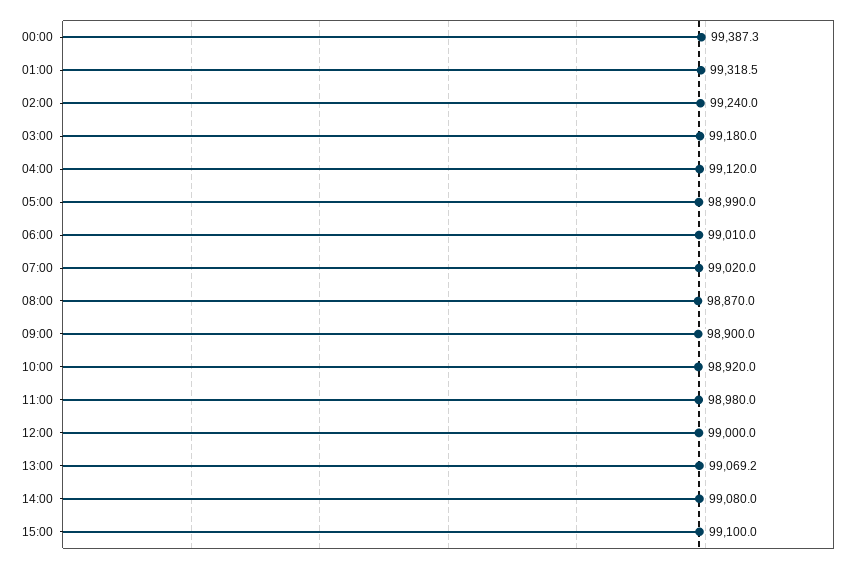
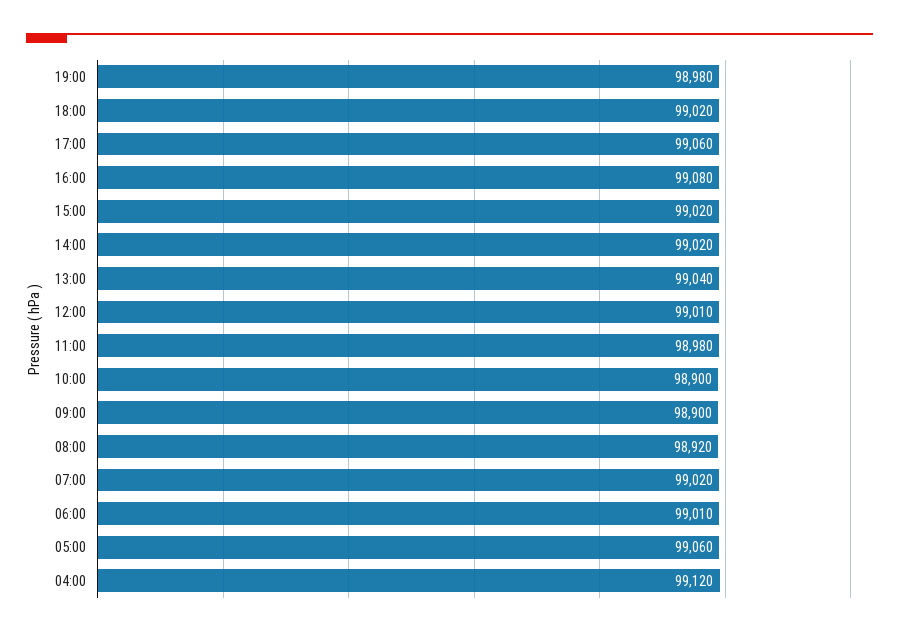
00:00: 99387.3 -> none
01:00: 99318.5 -> none
02:00: 99240 -> none
03:00: 99180 -> none
05:00: 98990 -> 99060
08:00: 98870 -> 98920
10:00: 98920 -> 98900
12:00: 99000 -> 99010
13:00: 99069.2 -> 99040
14:00: 99080 -> 99020
15:00: 99100 -> 99020
19:00: none -> 98980
18:00: none -> 99020
17:00: none -> 99060
16:00: none -> 99080

